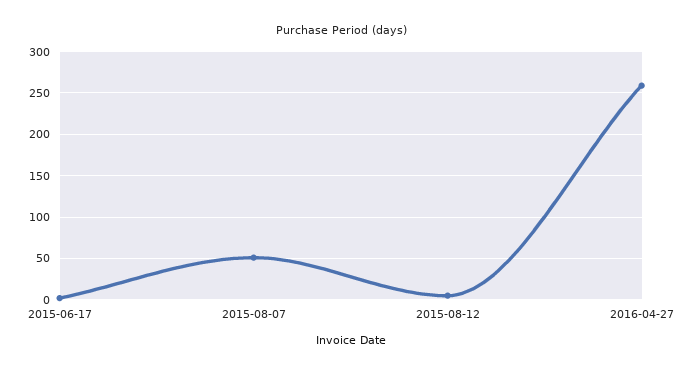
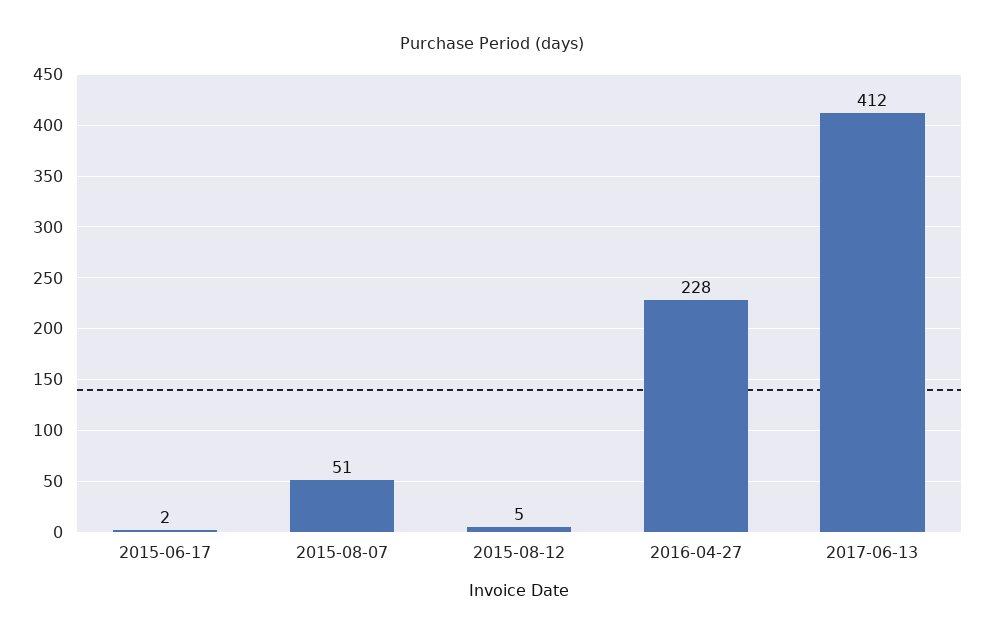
2016-04-27: 260 -> 228
2017-06-13: none -> 412

